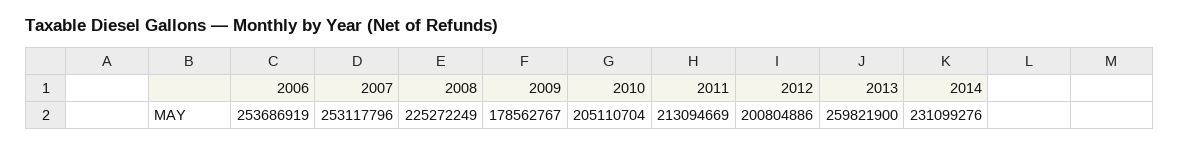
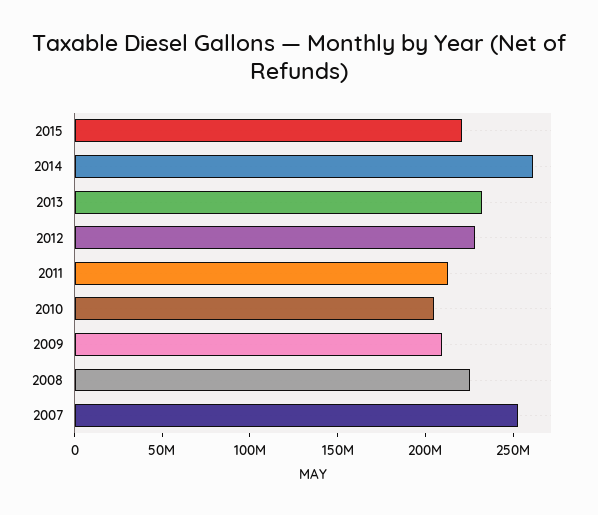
2006: 253686919 -> none
2009: 178562767 -> 210000000
2012: 200804886 -> 230000000
2013: 259821900 -> 230000000
2014: 231099276 -> 260000000
2015: none -> 220000000

